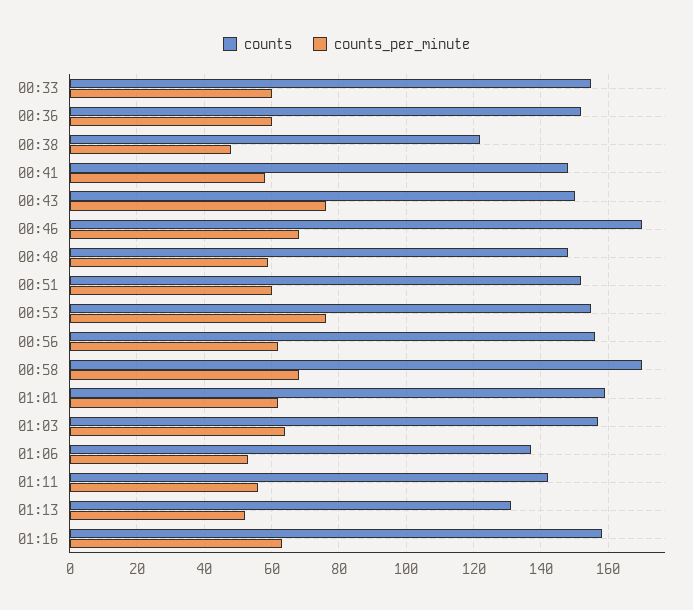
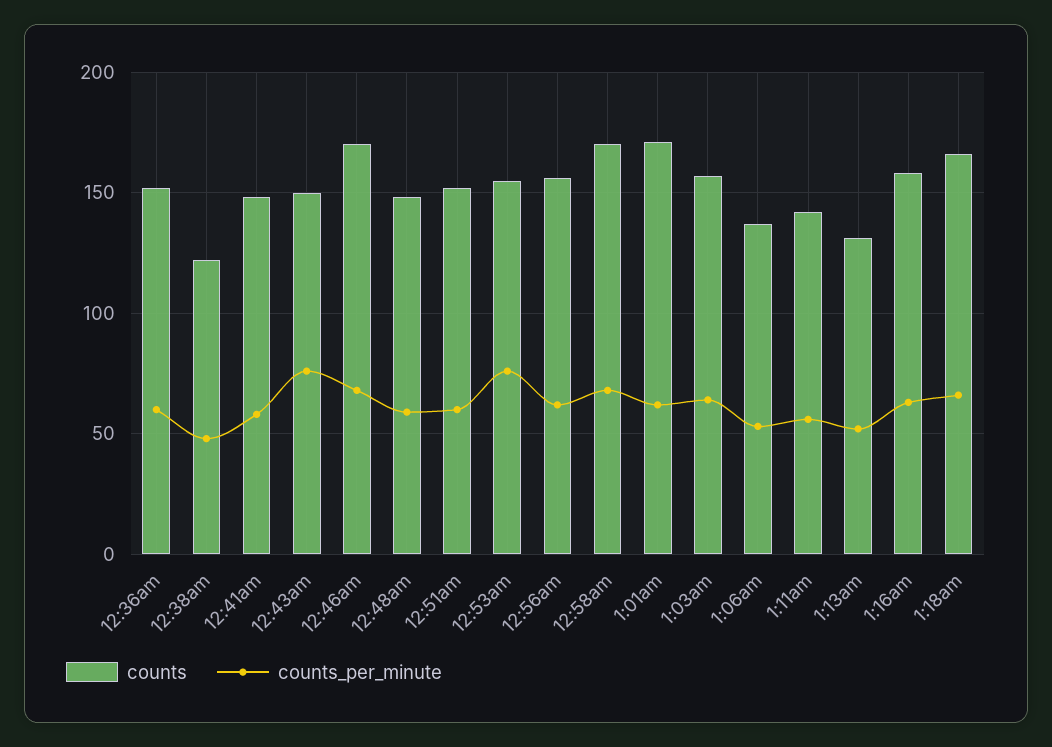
counts, 00:33: 155 -> none
counts_per_minute, 00:33: 60 -> none
counts, 01:01: 160 -> 170
counts, 1:18am: none -> 165
counts_per_minute, 1:18am: none -> 65

